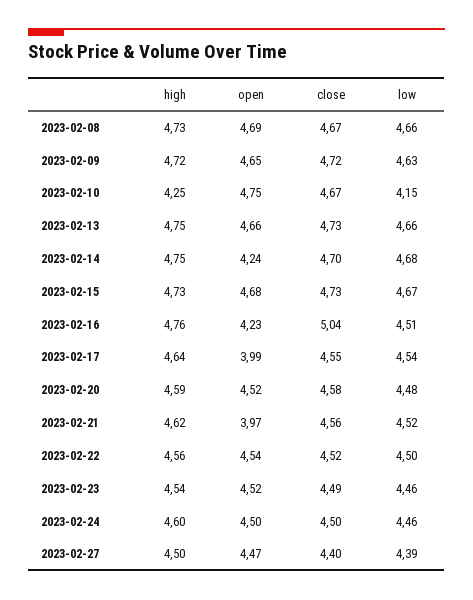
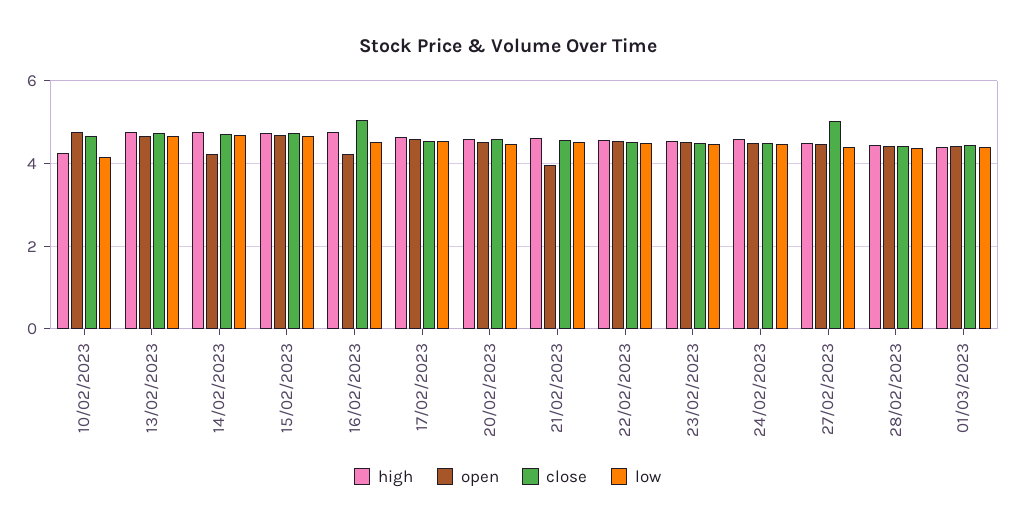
high, 2023-02-08: 4.73 -> none
open, 2023-02-08: 4.69 -> none
close, 2023-02-08: 4.67 -> none
low, 2023-02-08: 4.66 -> none
high, 2023-02-09: 4.72 -> none
open, 2023-02-09: 4.65 -> none
close, 2023-02-09: 4.72 -> none
low, 2023-02-09: 4.63 -> none
open, 2023-02-17: 3.99 -> 4.6
close, 2023-02-27: 4.4 -> 5
high, 28/02/2023: none -> 4.4
open, 28/02/2023: none -> 4.4
close, 28/02/2023: none -> 4.4
low, 28/02/2023: none -> 4.4
high, 01/03/2023: none -> 4.4
open, 01/03/2023: none -> 4.4
close, 01/03/2023: none -> 4.4
low, 01/03/2023: none -> 4.4

